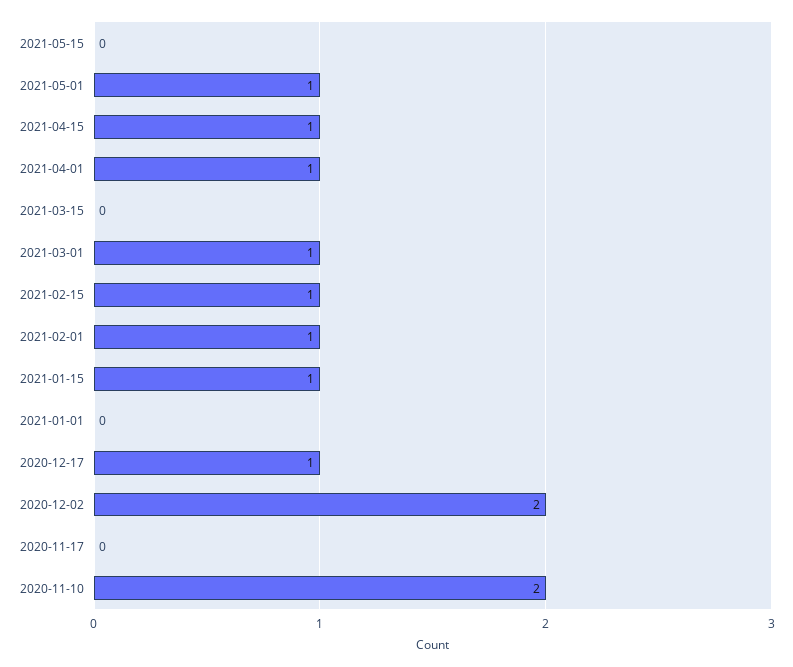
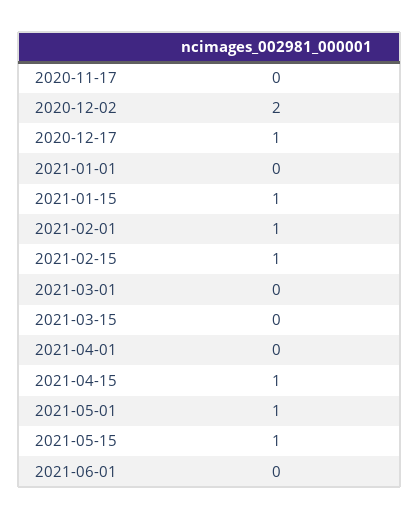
2021-05-15: 0 -> 1
2021-04-01: 1 -> 0
2021-03-01: 1 -> 0
2020-11-10: 2 -> none
2021-06-01: none -> 0

